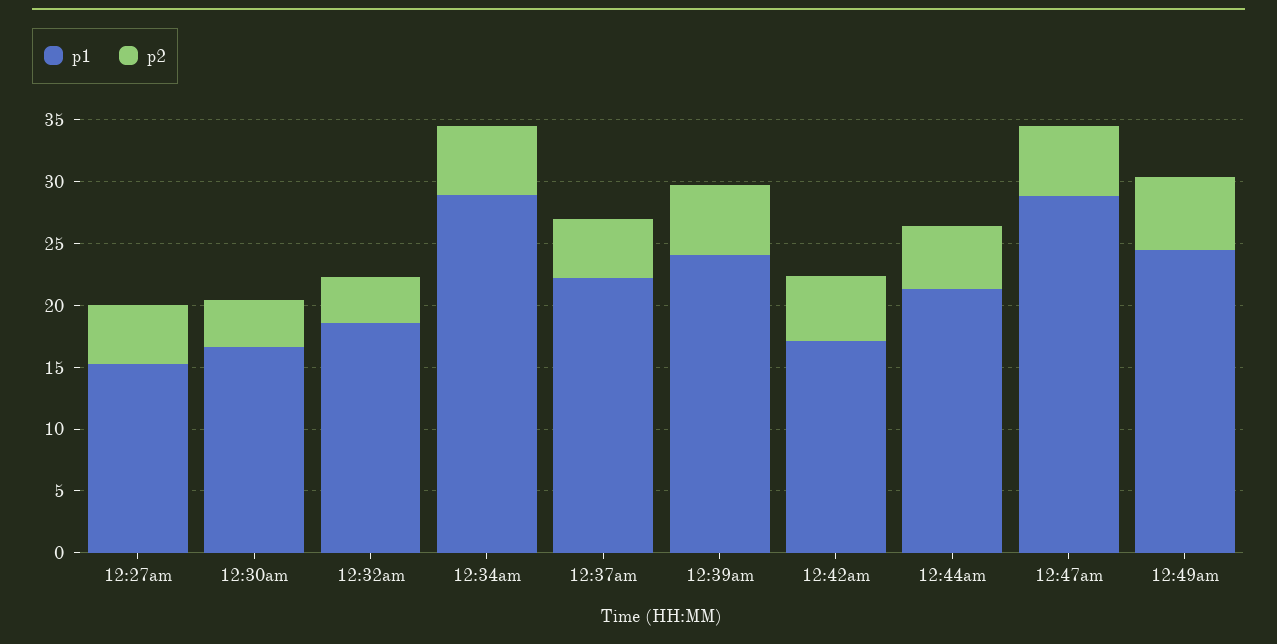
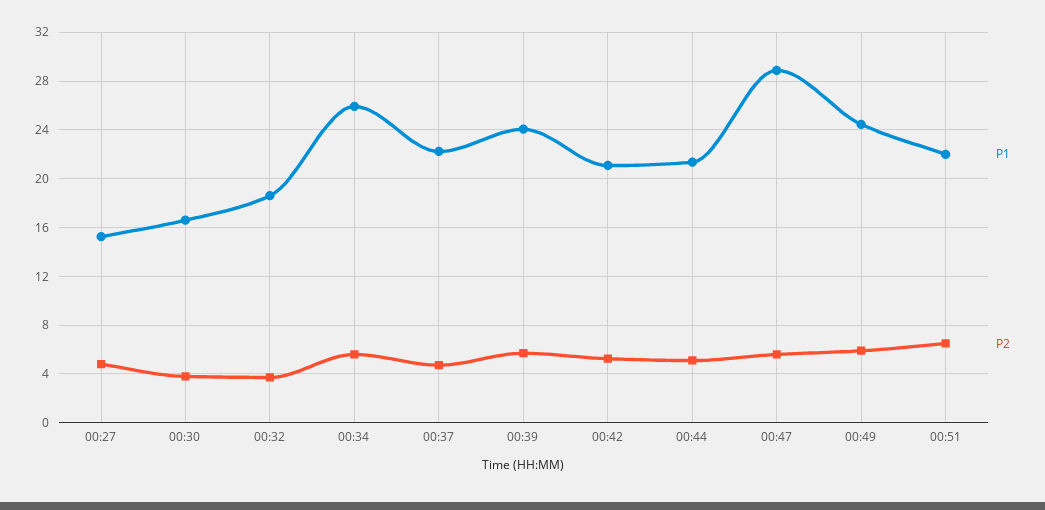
p1, 12:34am: 29 -> 26
p1, 12:42am: 17 -> 21
p1, 00:51: none -> 22
p2, 00:51: none -> 6.5

